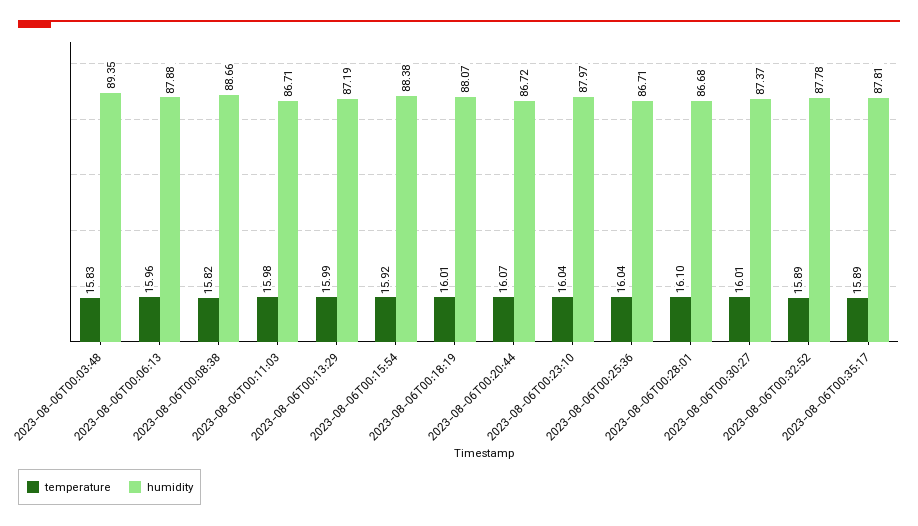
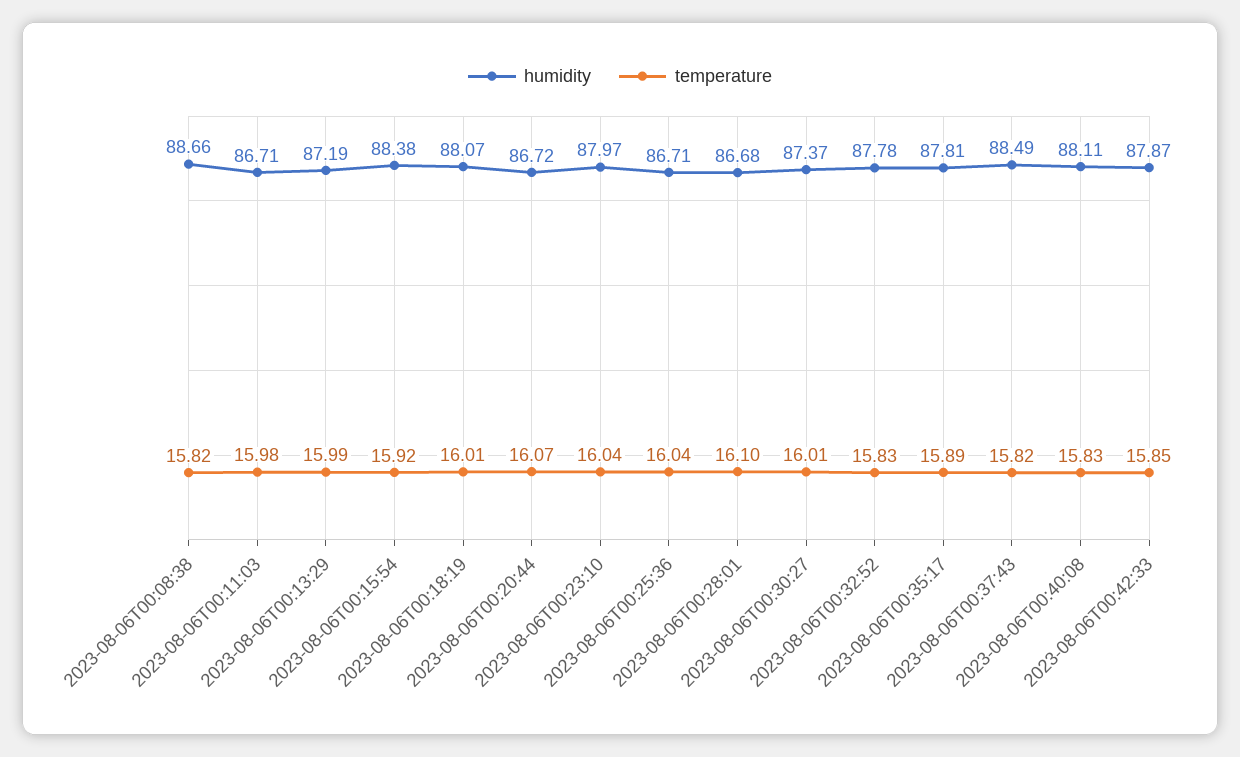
temperature, 2023-08-06T00:03:48: 15.83 -> none
humidity, 2023-08-06T00:03:48: 89.35 -> none
temperature, 2023-08-06T00:06:13: 15.96 -> none
humidity, 2023-08-06T00:06:13: 87.88 -> none
temperature, 2023-08-06T00:32:52: 15.89 -> 15.83
humidity, 2023-08-06T00:37:43: none -> 88.49
temperature, 2023-08-06T00:37:43: none -> 15.82
humidity, 2023-08-06T00:40:08: none -> 88.11
temperature, 2023-08-06T00:40:08: none -> 15.83
humidity, 2023-08-06T00:42:33: none -> 87.87
temperature, 2023-08-06T00:42:33: none -> 15.85

